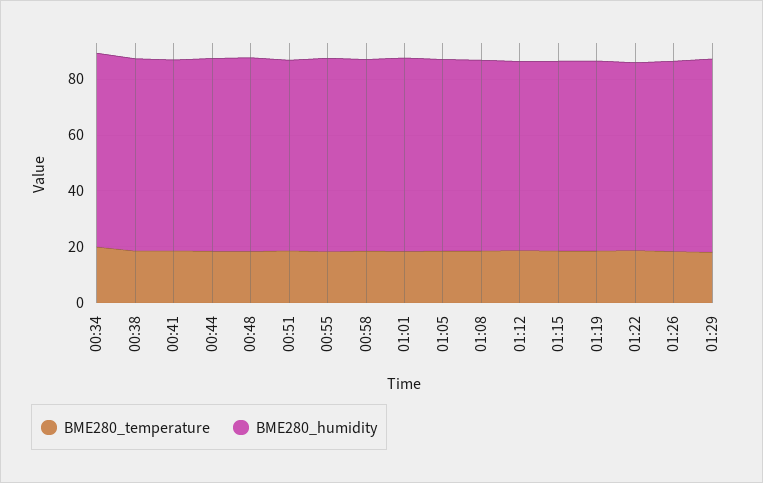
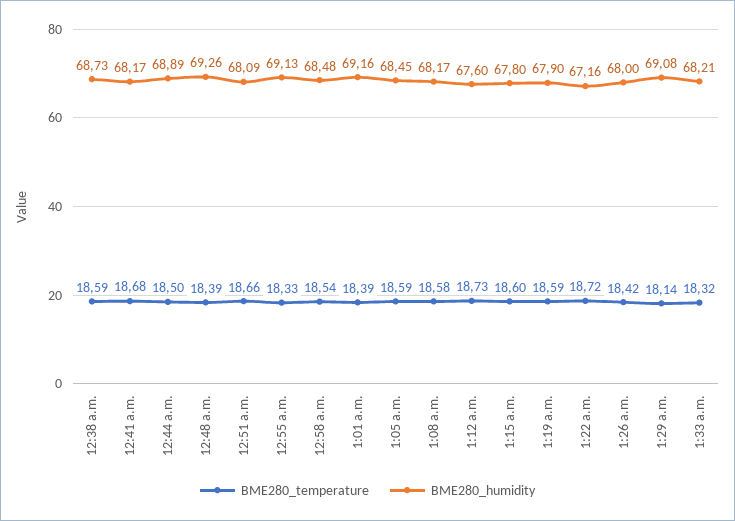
BME280_temperature, 00:34: 20 -> none
BME280_humidity, 00:34: 70 -> none
BME280_temperature, 1:33 a.m.: none -> 18.32
BME280_humidity, 1:33 a.m.: none -> 68.21

